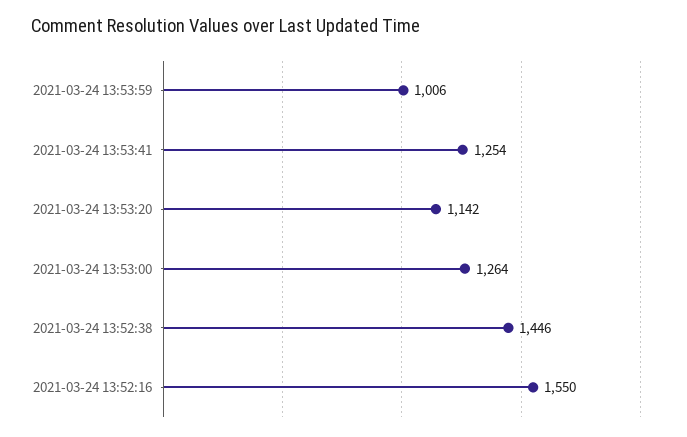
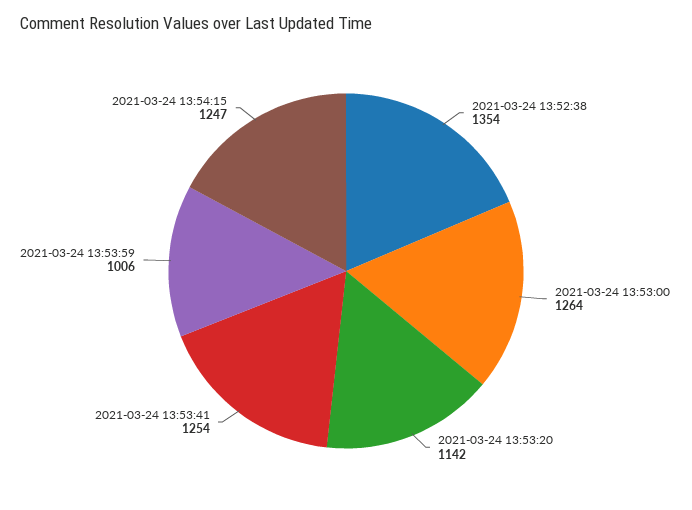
2021-03-24 13:52:38: 1446 -> 1354
2021-03-24 13:52:16: 1550 -> none
2021-03-24 13:54:15: none -> 1247

